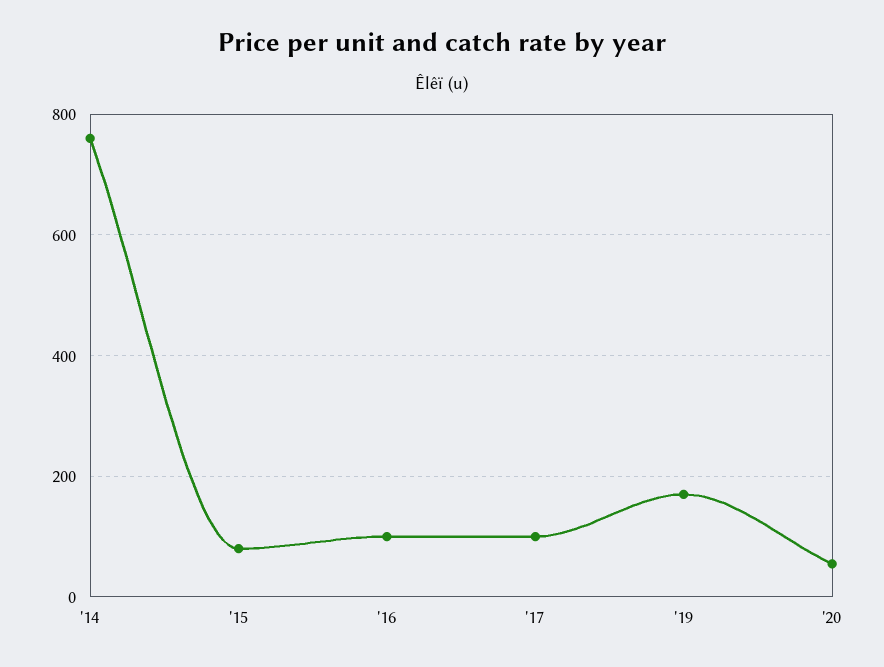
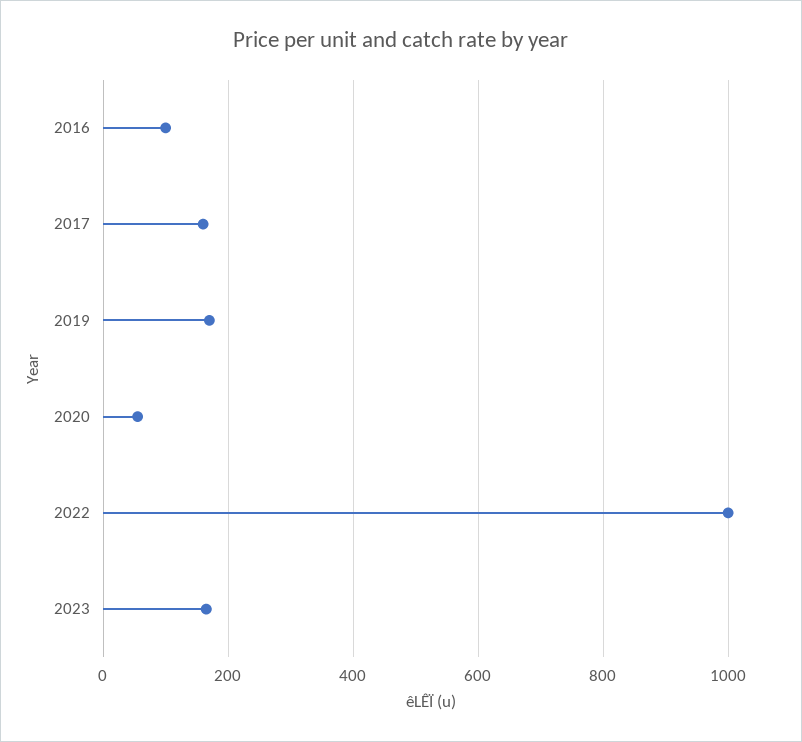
'14: 760 -> none
'15: 80 -> none
'17: 100 -> 160
2022: none -> 1000
2023: none -> 160

